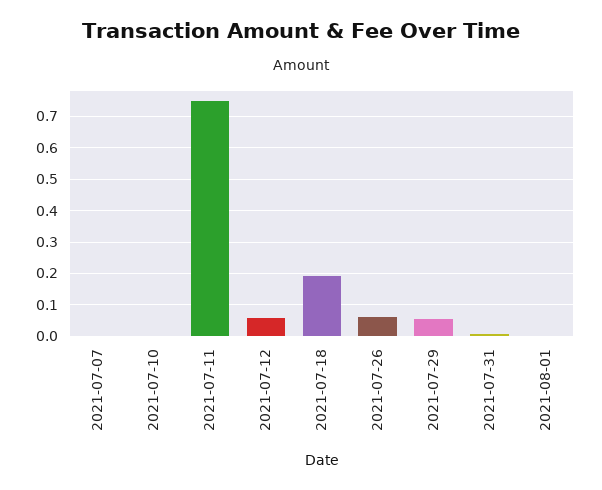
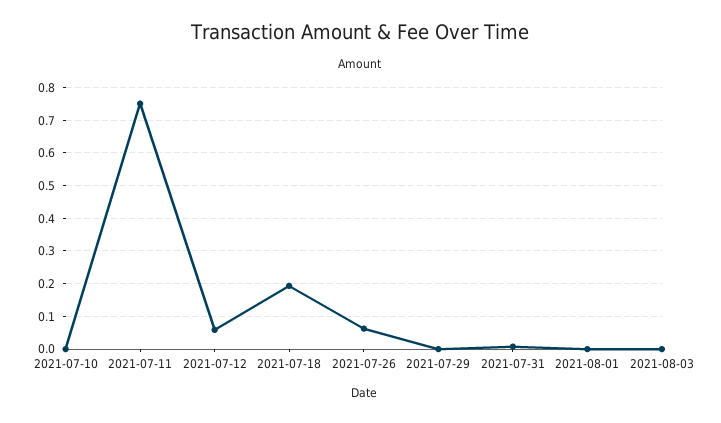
2021-07-07: 0 -> none
2021-07-29: 0.06 -> 0
2021-08-03: none -> 0

